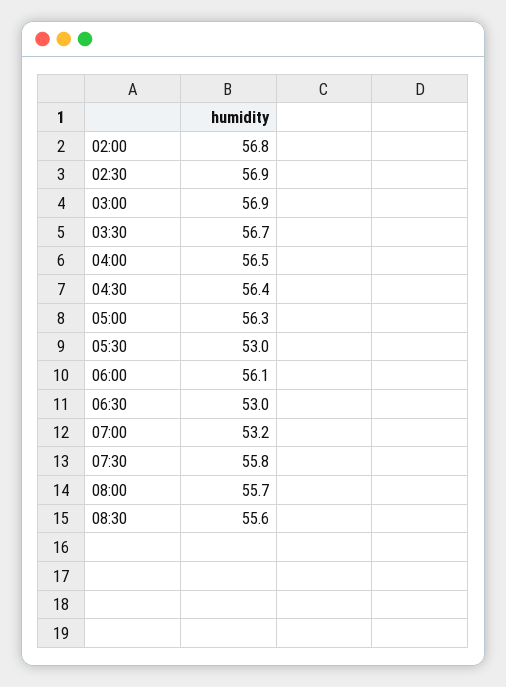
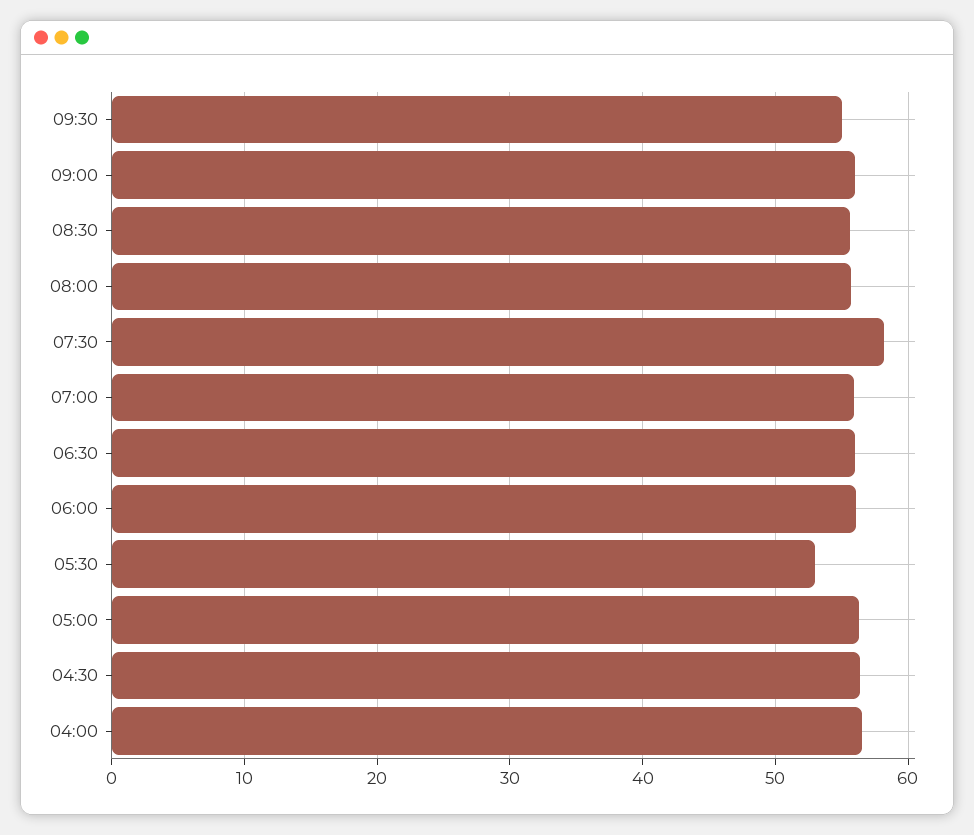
02:00: 56.8 -> none
02:30: 56.9 -> none
03:00: 56.9 -> none
03:30: 56.7 -> none
06:30: 53 -> 56
07:00: 53.2 -> 56
07:30: 55.8 -> 58
09:30: none -> 55
09:00: none -> 56

